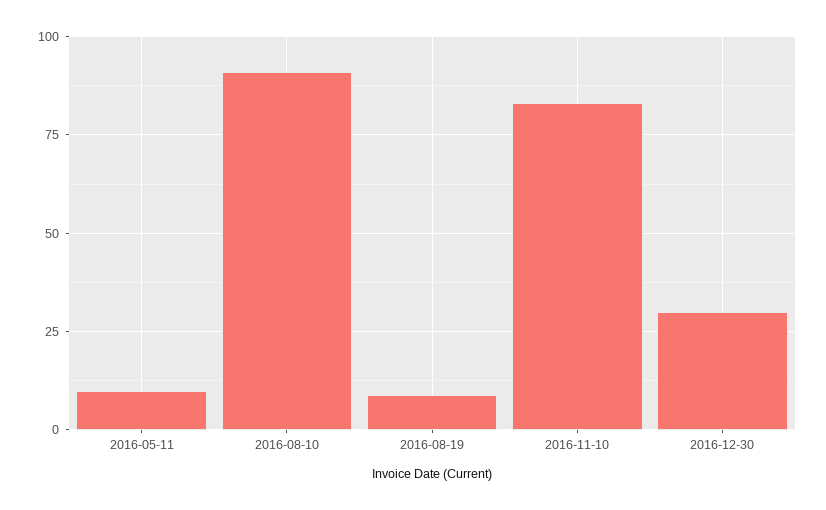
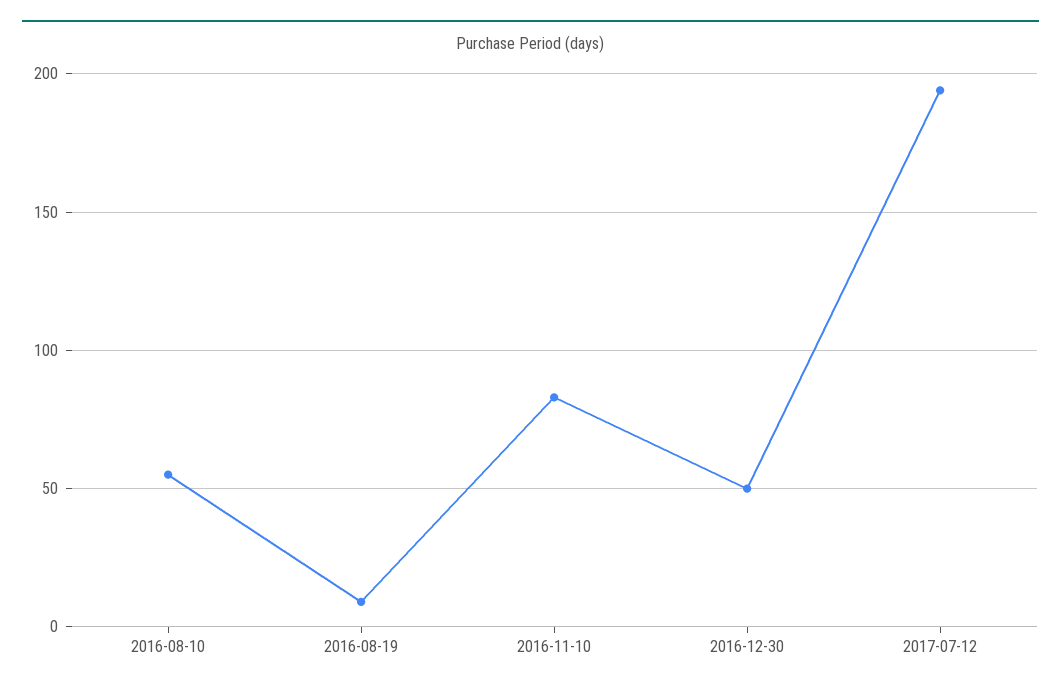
2016-05-11: 10 -> none
2016-08-10: 90 -> 55
2016-12-30: 30 -> 50
2017-07-12: none -> 195

